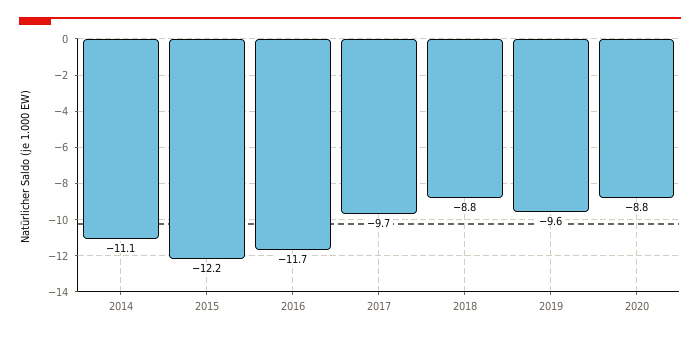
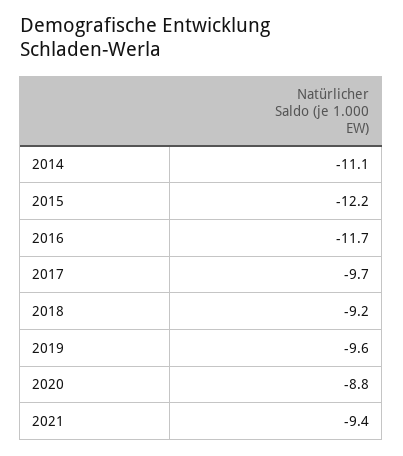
2018: -8.8 -> -9.2
2021: none -> -9.4

